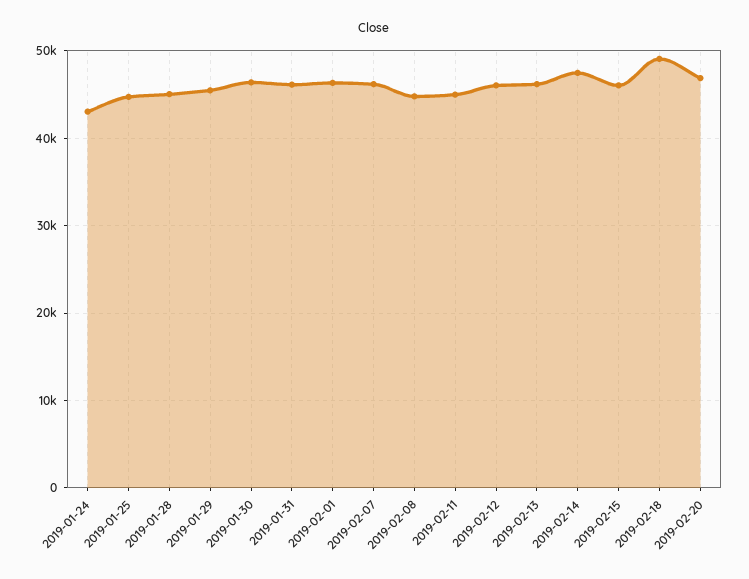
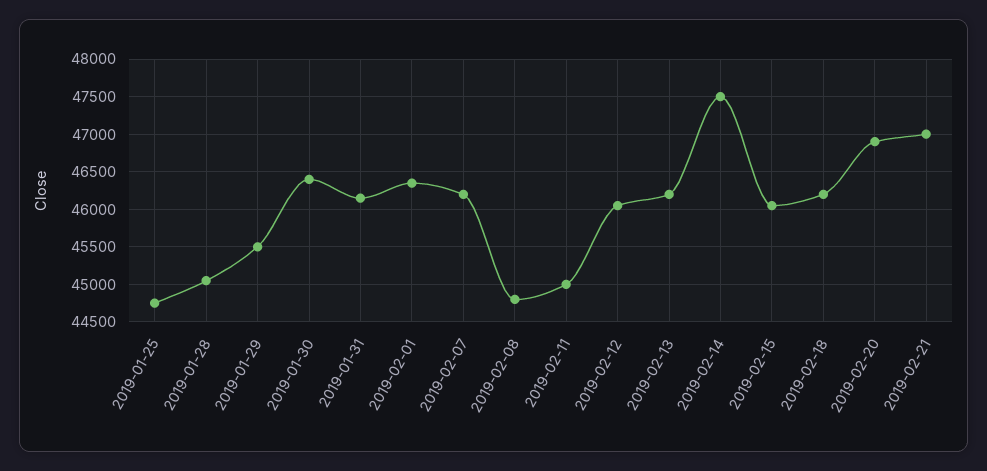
2019-01-24: 43000 -> none
2019-02-18: 49000 -> 46200
2019-02-21: none -> 47000

